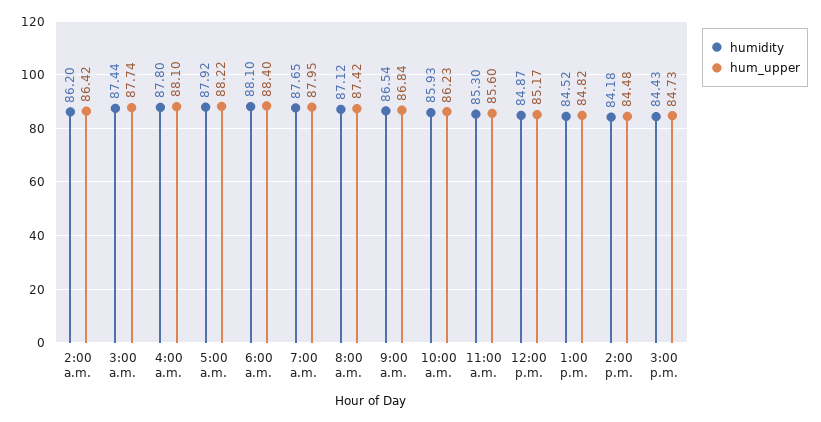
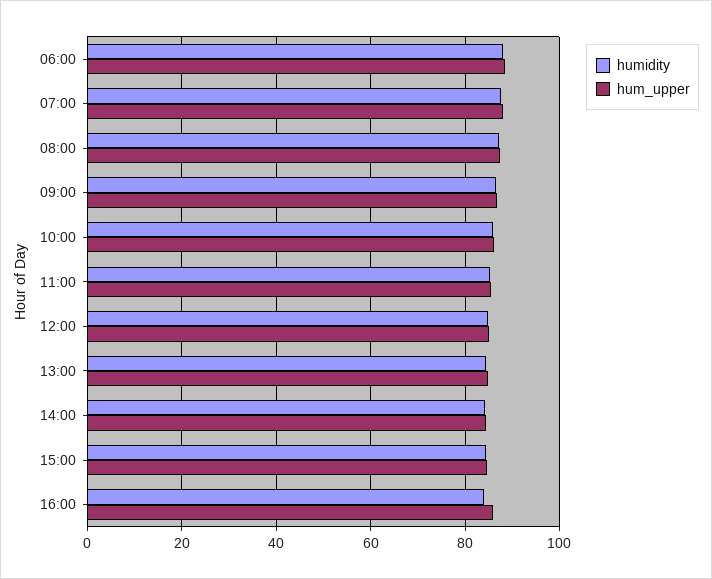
humidity, 2:00 a.m.: 86.2 -> none
hum_upper, 2:00 a.m.: 86.42 -> none
humidity, 3:00 a.m.: 87.44 -> none
hum_upper, 3:00 a.m.: 87.74 -> none
humidity, 4:00 a.m.: 87.8 -> none
hum_upper, 4:00 a.m.: 88.1 -> none
humidity, 5:00 a.m.: 87.92 -> none
hum_upper, 5:00 a.m.: 88.22 -> none
humidity, 16:00: none -> 84
hum_upper, 16:00: none -> 86

